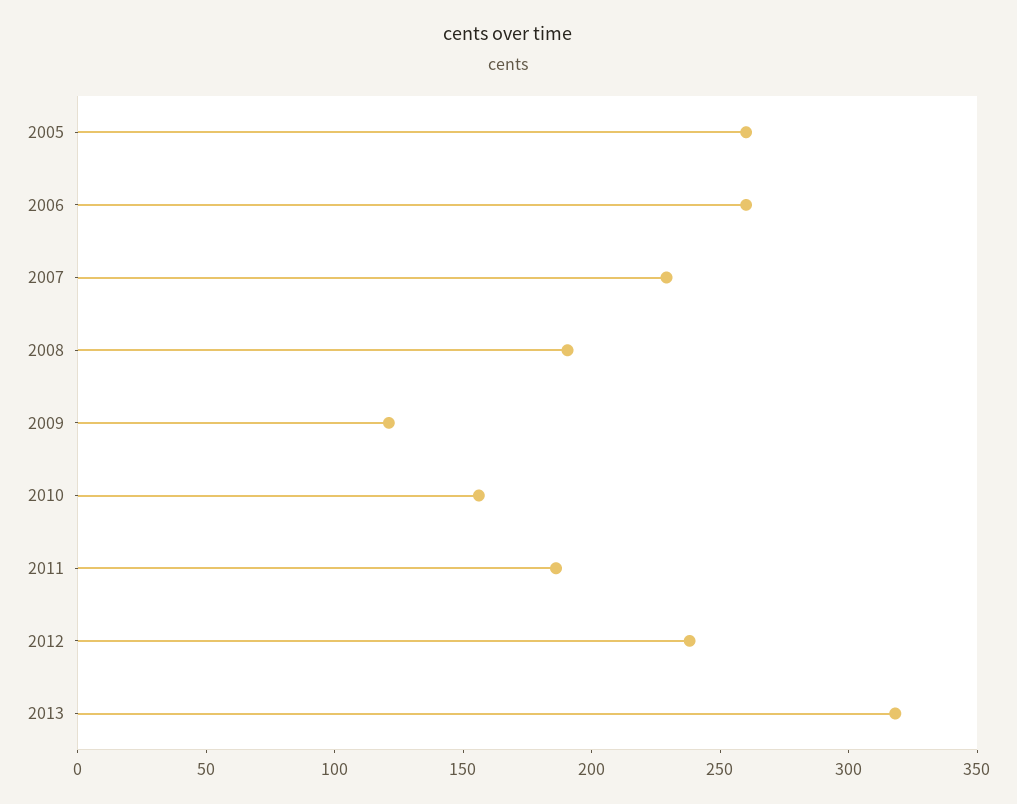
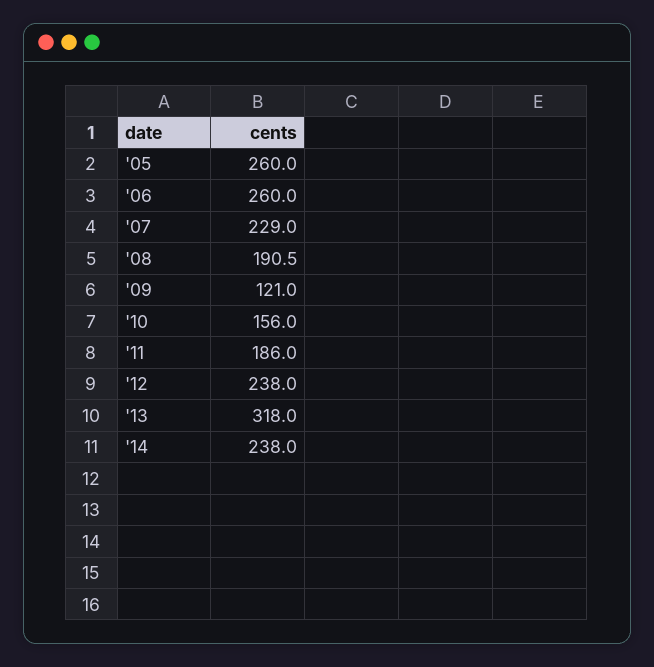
'14: none -> 238

